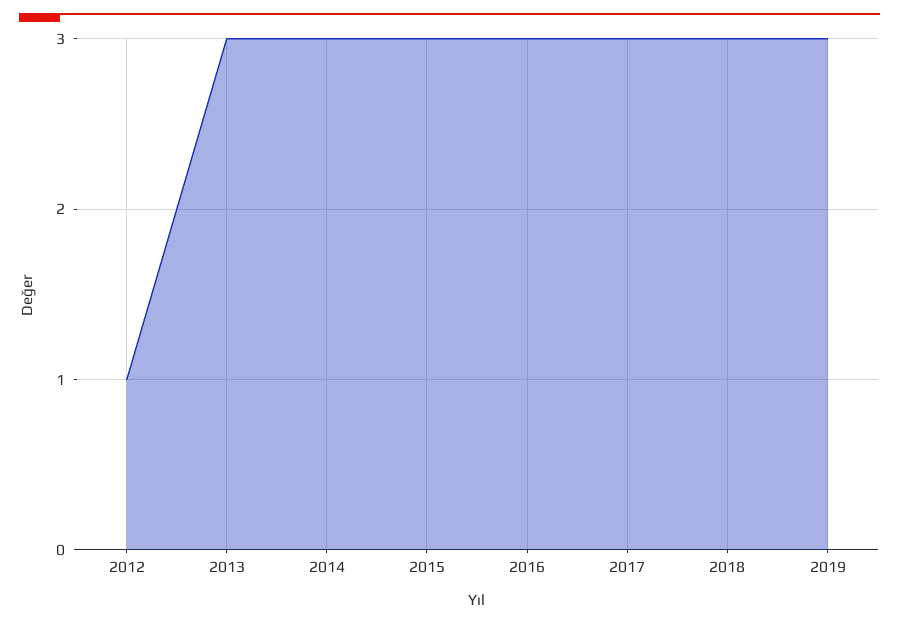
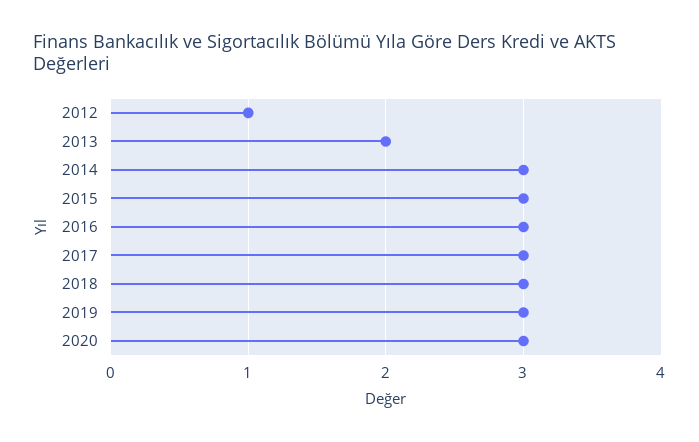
2013: 3 -> 2
2020: none -> 3

